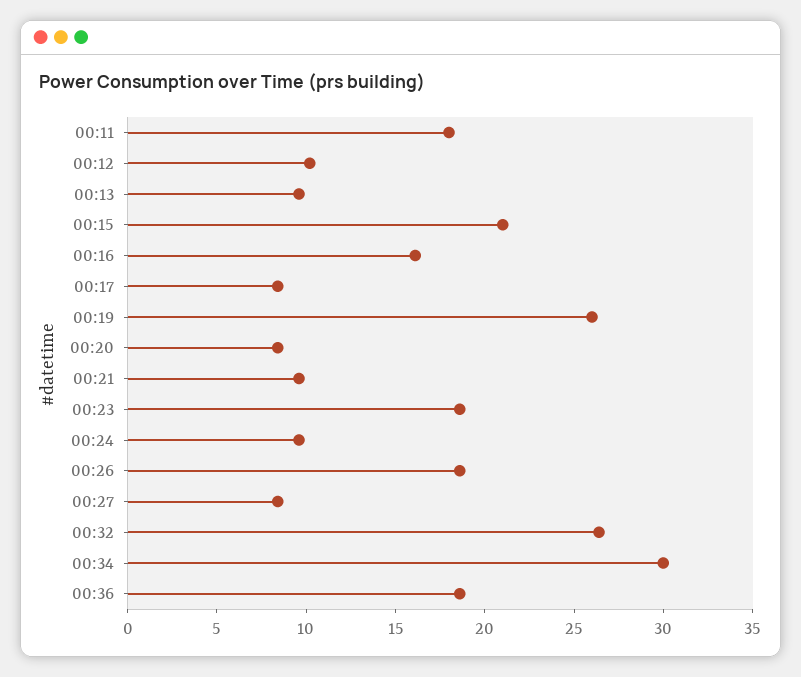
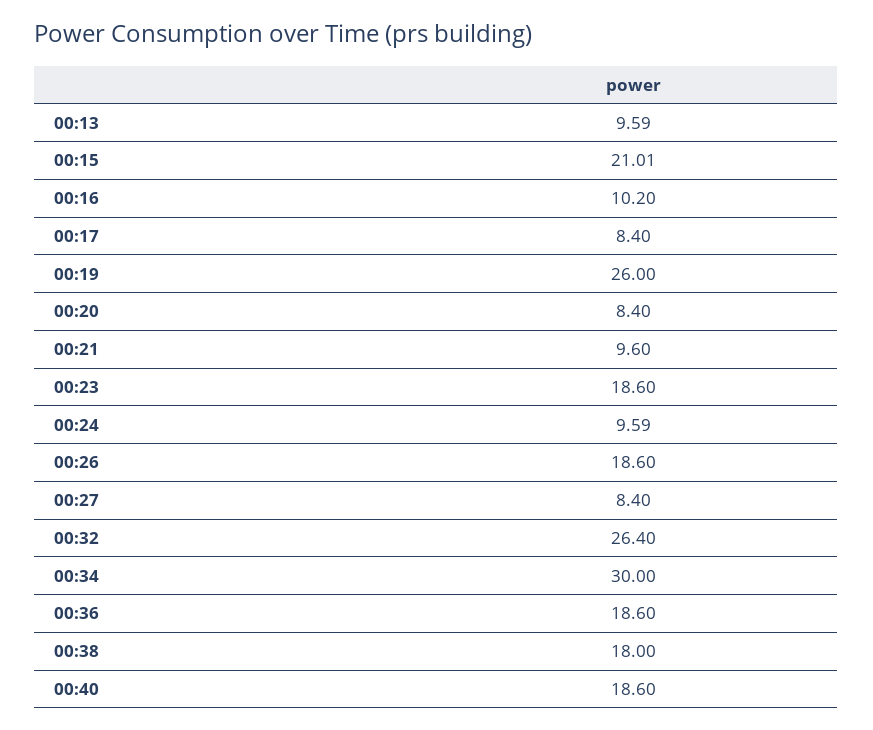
00:11: 18 -> none
00:12: 10 -> none
00:16: 16 -> 10.2
00:38: none -> 18
00:40: none -> 18.6

